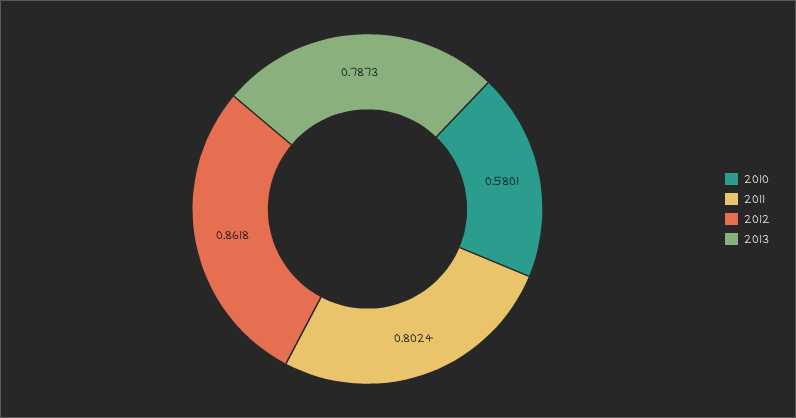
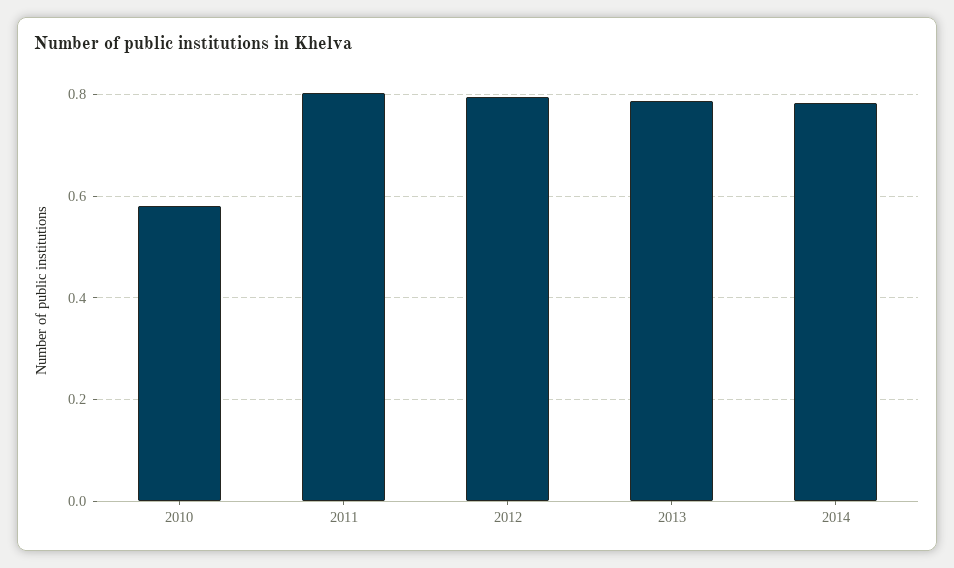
2012: 0.8618 -> 0.8
2014: none -> 0.78

